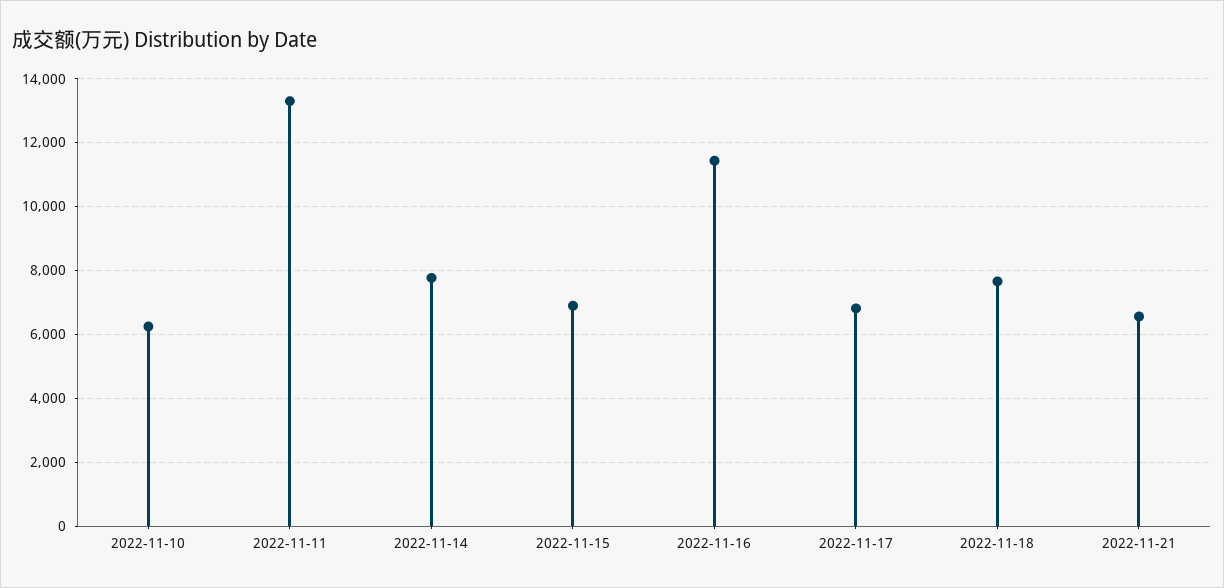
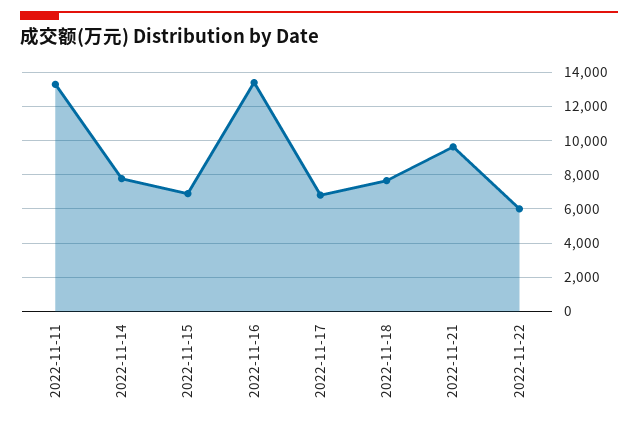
2022-11-10: 6200 -> none
2022-11-16: 11400 -> 13500
2022-11-21: 6600 -> 9500
2022-11-22: none -> 6000

